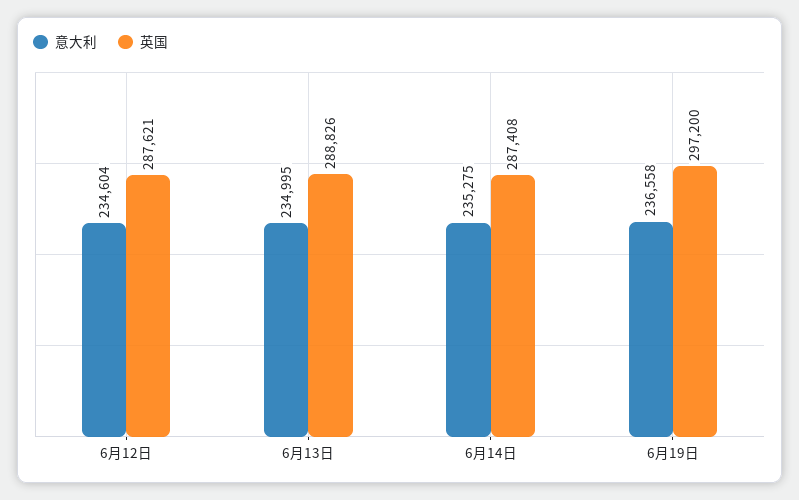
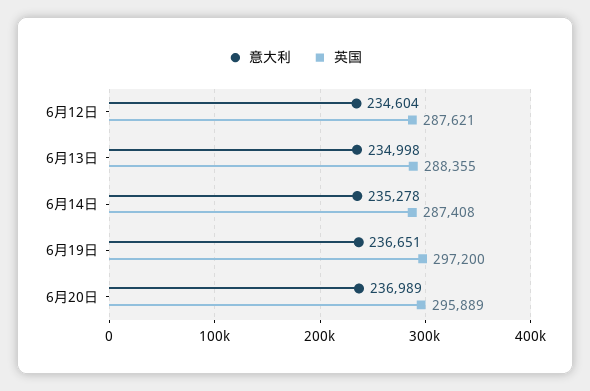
意大利, 6月13日: 234995 -> 234998
英国, 6月13日: 288826 -> 288355
意大利, 6月14日: 235275 -> 235278
意大利, 6月19日: 236558 -> 236651
意大利, 6月20日: none -> 236989
英国, 6月20日: none -> 295889

